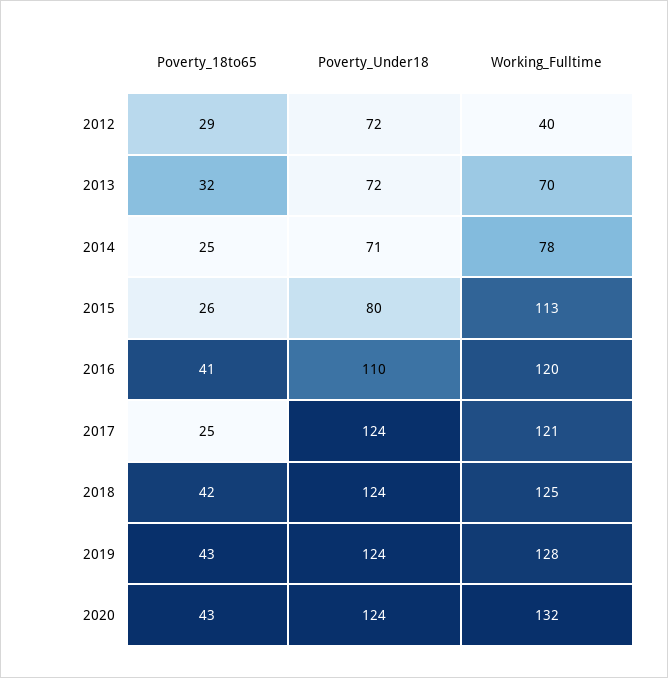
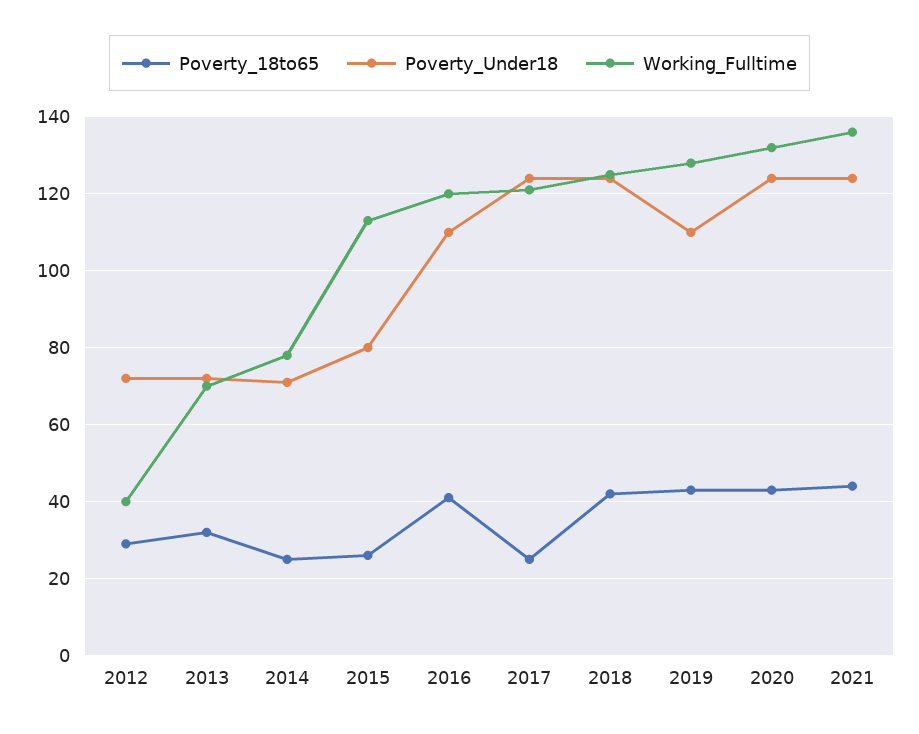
Poverty_Under18, 2019: 124 -> 110
Poverty_18to65, 2021: none -> 45
Poverty_Under18, 2021: none -> 125
Working_Fulltime, 2021: none -> 135

